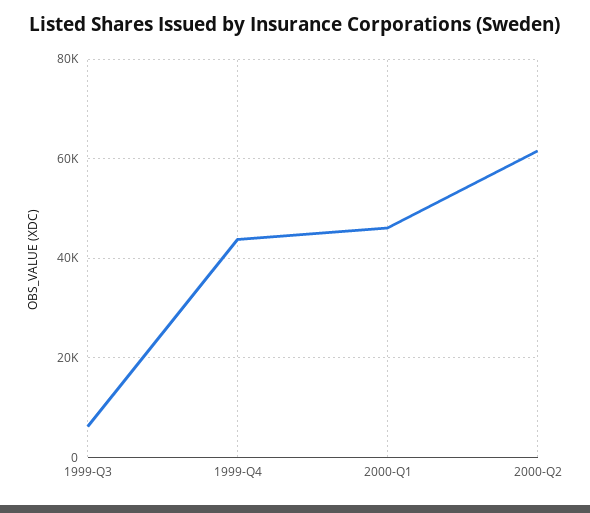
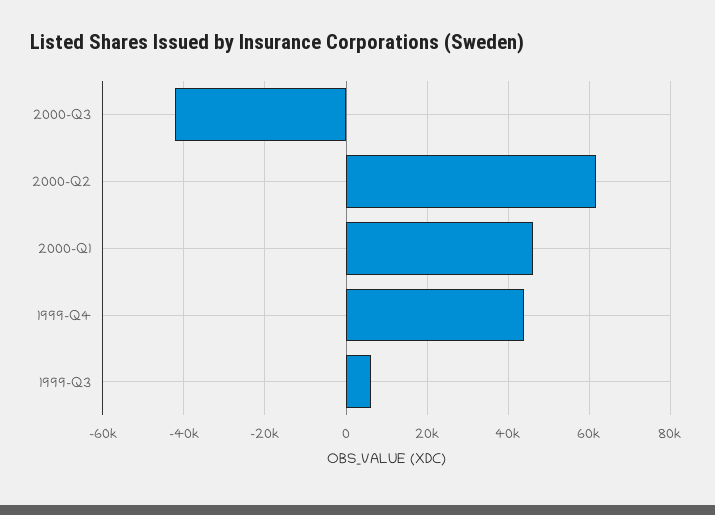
2000-Q3: none -> -42000

